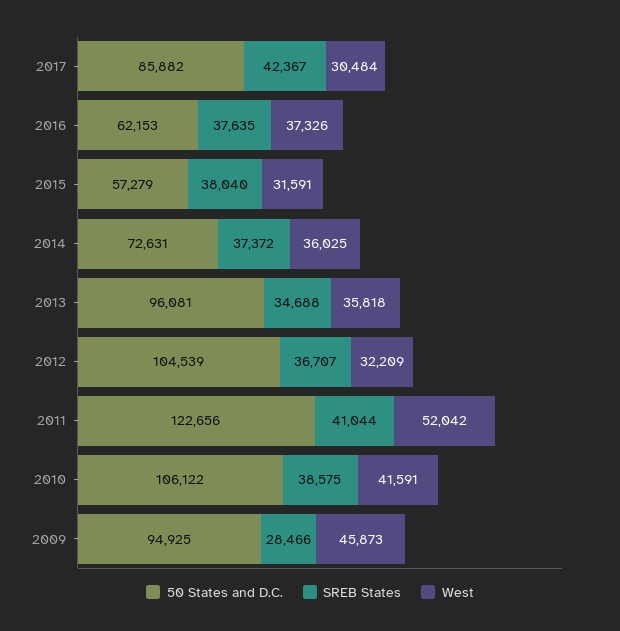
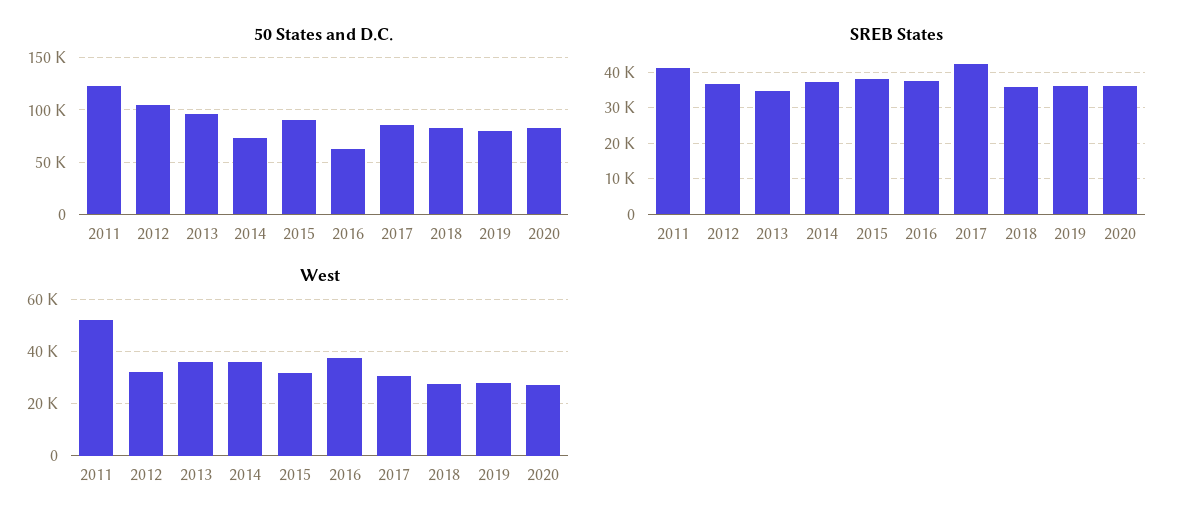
50 States and D.C., 2015: 57279 -> 90000
50 States and D.C., 2010: 106122 -> none
SREB States, 2010: 38575 -> none
West, 2010: 41591 -> none
50 States and D.C., 2009: 94925 -> none
SREB States, 2009: 28466 -> none
West, 2009: 45873 -> none
50 States and D.C., 2018: none -> 80000
50 States and D.C., 2019: none -> 80000
50 States and D.C., 2020: none -> 80000
SREB States, 2018: none -> 36000
SREB States, 2019: none -> 36000
SREB States, 2020: none -> 36000
West, 2018: none -> 27500
West, 2019: none -> 27500
West, 2020: none -> 27500

